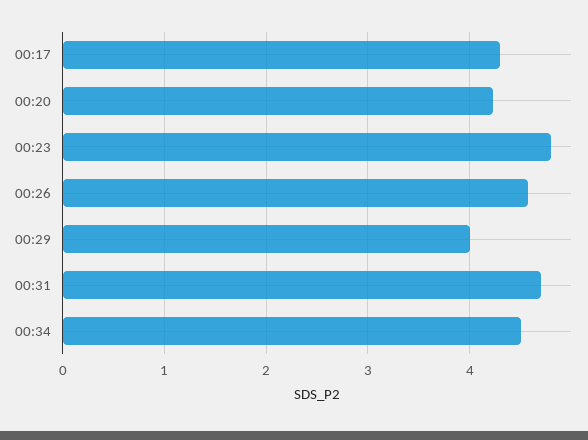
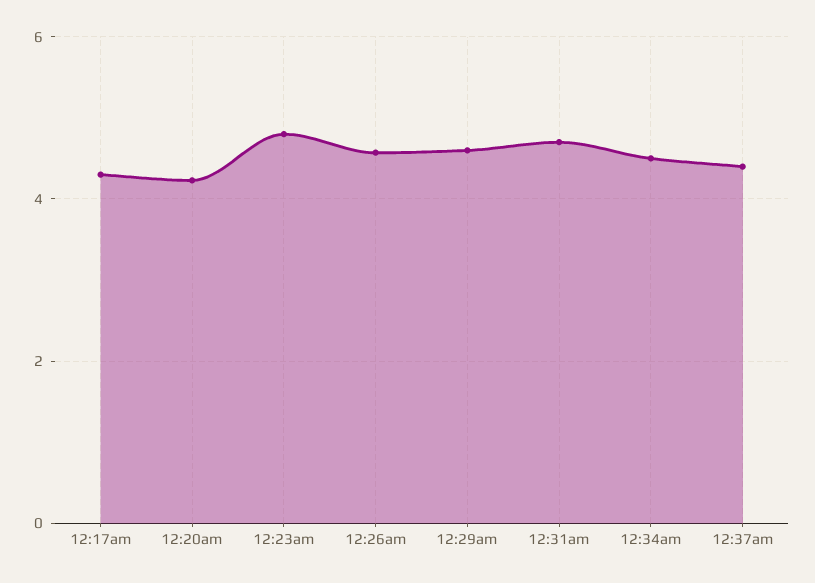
00:29: 4 -> 4.6
12:37am: none -> 4.4

